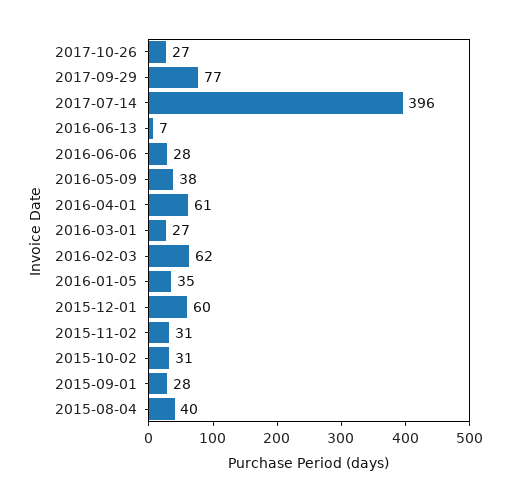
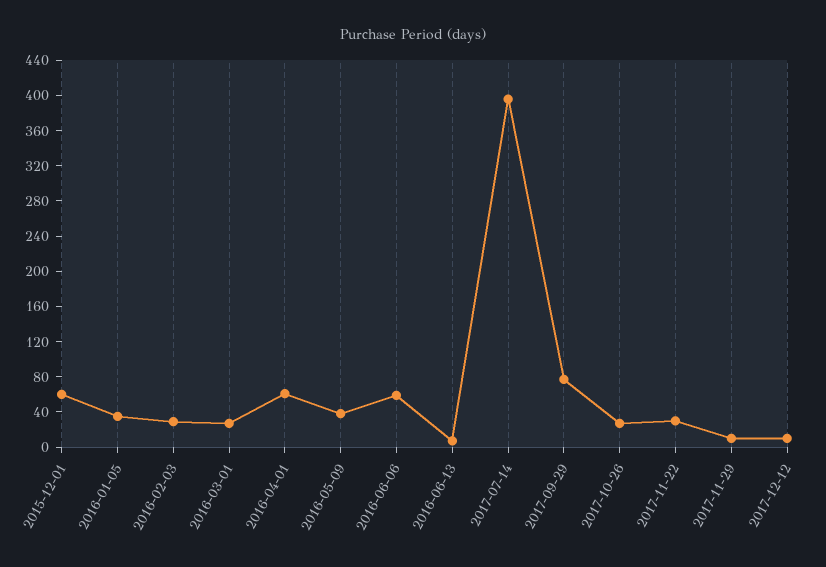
2016-06-06: 28 -> 60
2016-02-03: 62 -> 30
2015-11-02: 31 -> none
2015-10-02: 31 -> none
2015-09-01: 28 -> none
2015-08-04: 40 -> none
2017-11-22: none -> 30
2017-11-29: none -> 10
2017-12-12: none -> 10

